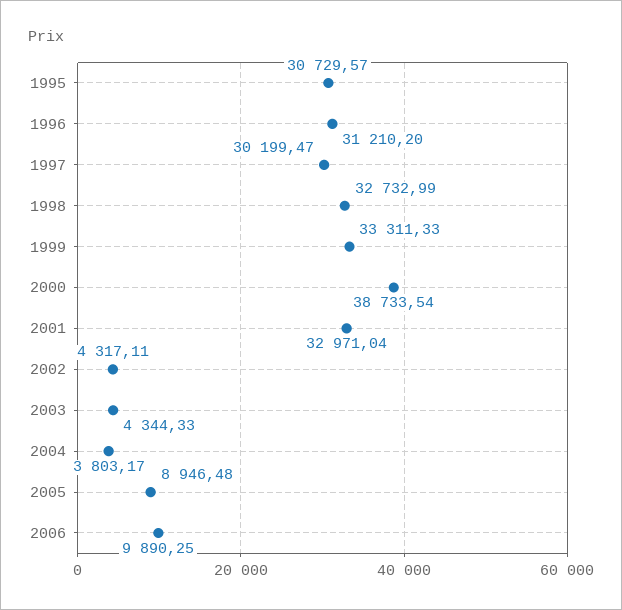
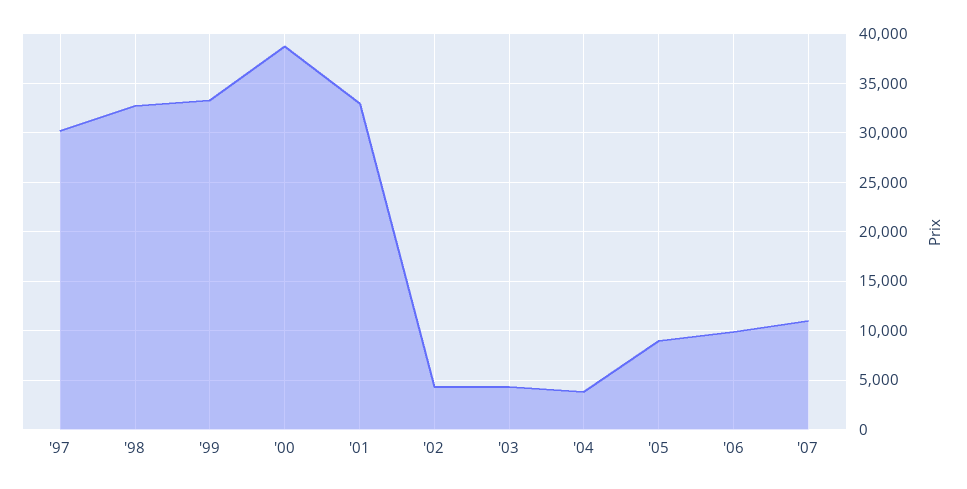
1995: 30729.57 -> none
1996: 31210.2 -> none
'07: none -> 11000

